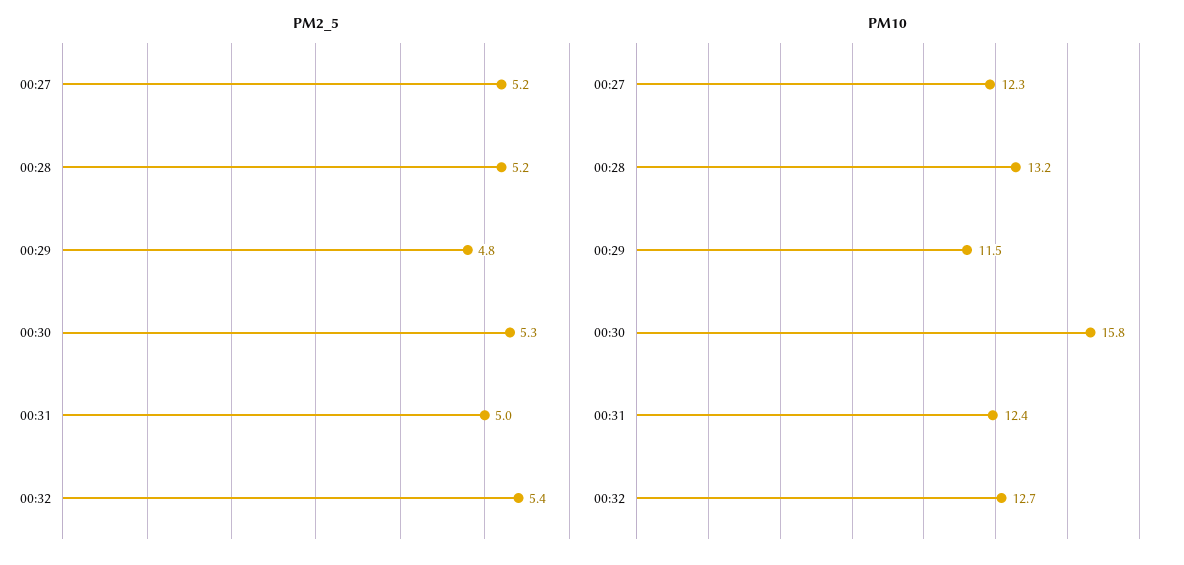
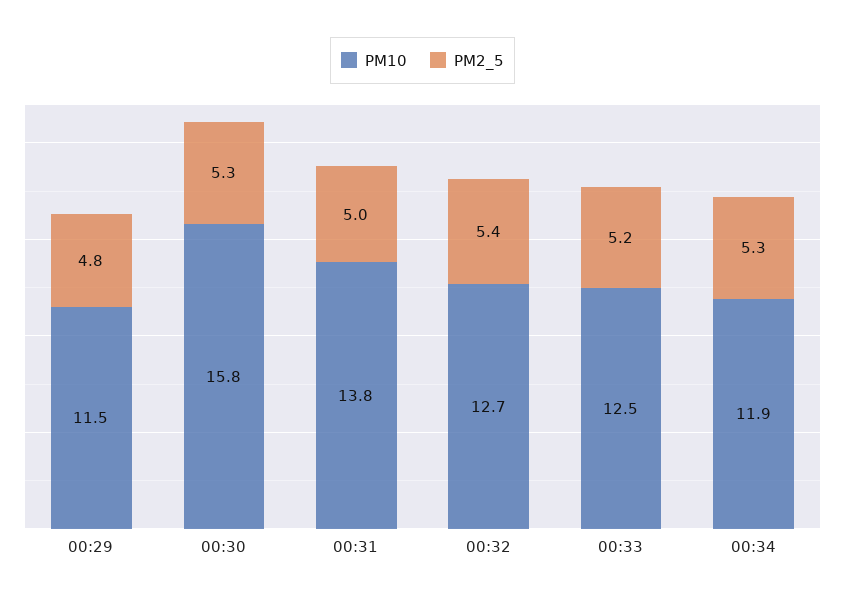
PM2_5, 00:27: 5.2 -> none
PM2_5, 00:28: 5.2 -> none
PM10, 00:27: 12.3 -> none
PM10, 00:28: 13.2 -> none
PM10, 00:31: 12.4 -> 13.8
PM10, 00:33: none -> 12.5
PM2_5, 00:33: none -> 5.2
PM10, 00:34: none -> 11.9
PM2_5, 00:34: none -> 5.3

